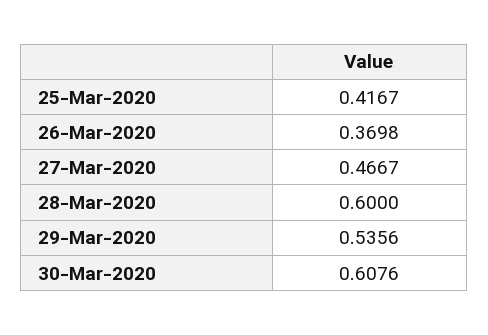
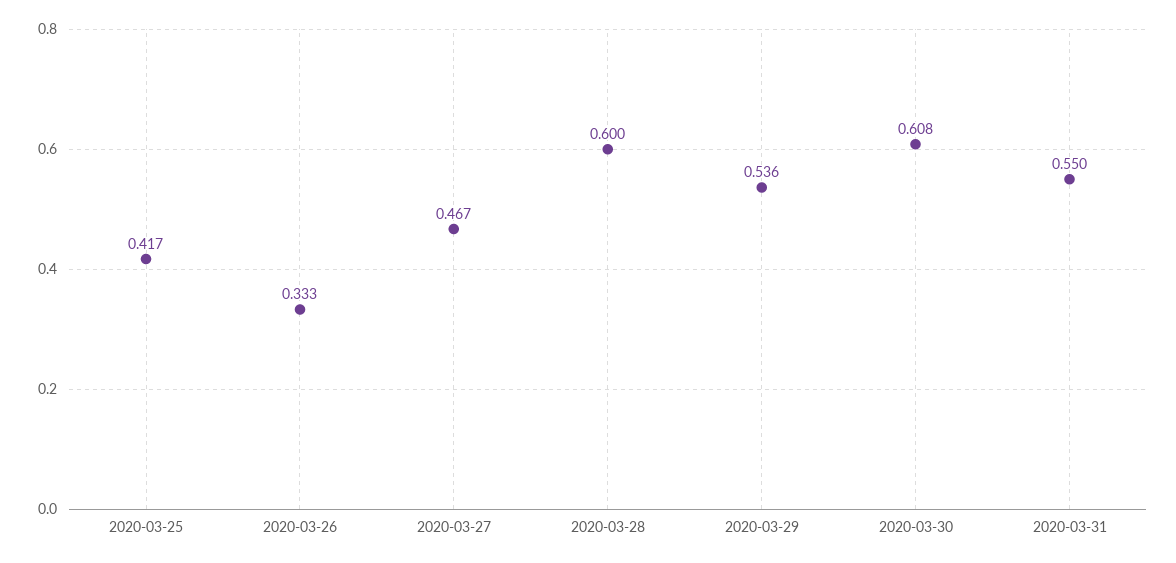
26-Mar-2020: 0.3698 -> 0.333
2020-03-31: none -> 0.55

